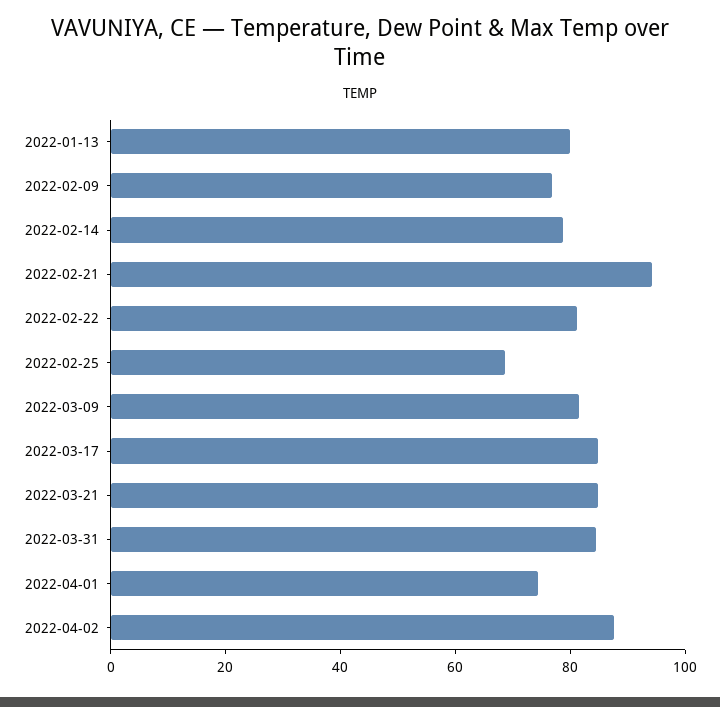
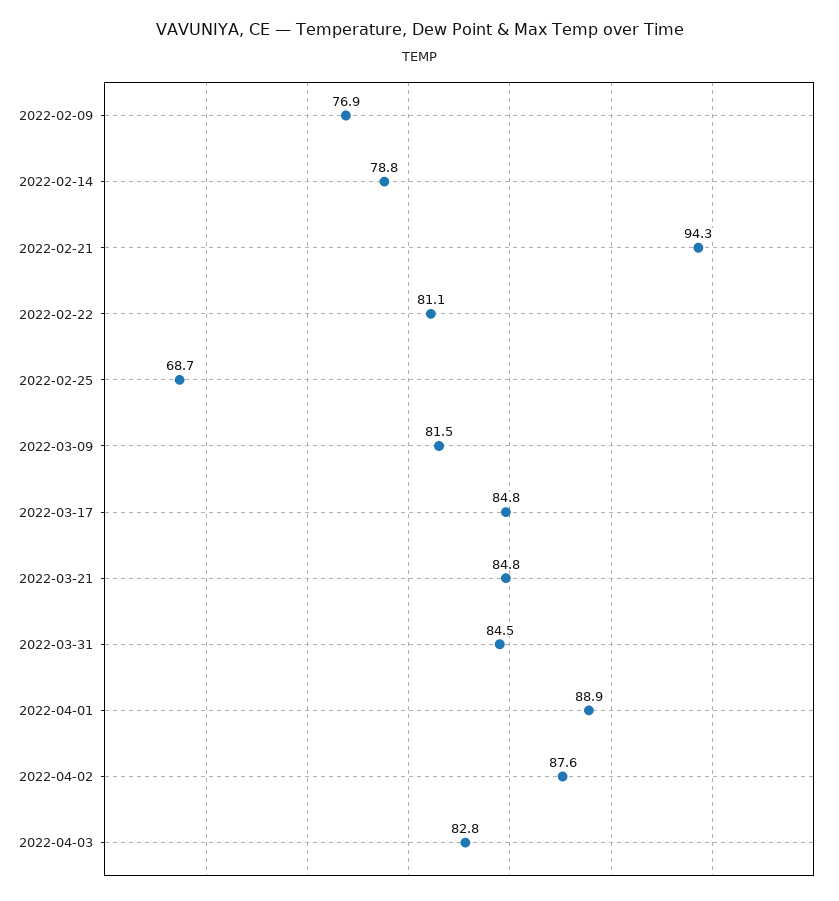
2022-01-13: 80 -> none
2022-04-01: 75 -> 88.9
2022-04-03: none -> 82.8

